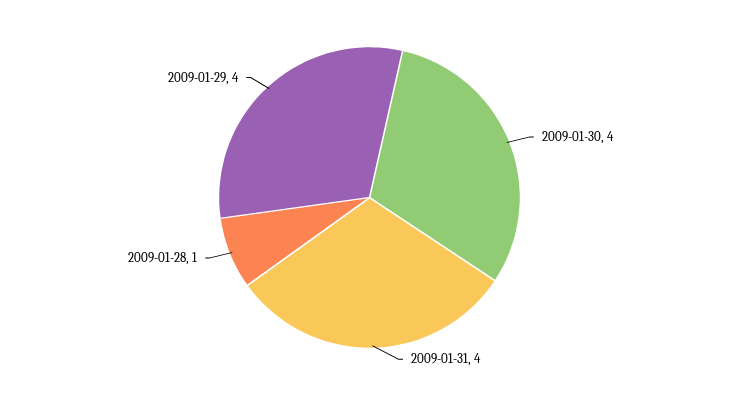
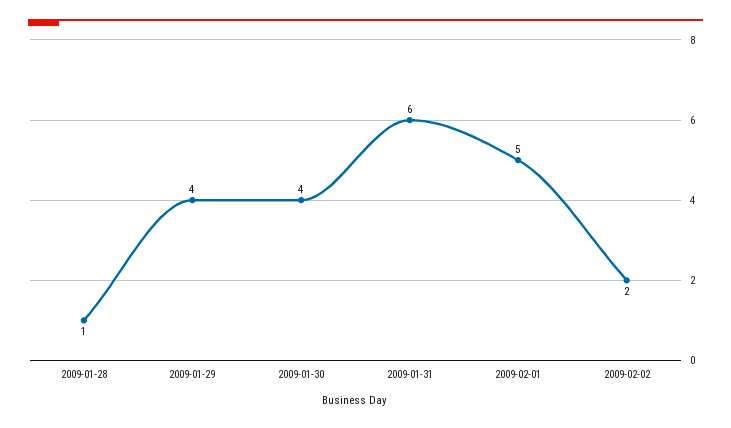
2009-01-31: 4 -> 6
2009-02-01: none -> 5
2009-02-02: none -> 2

